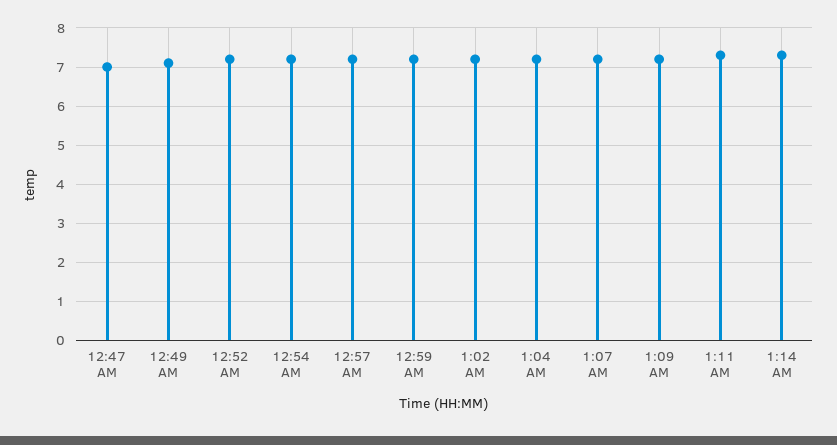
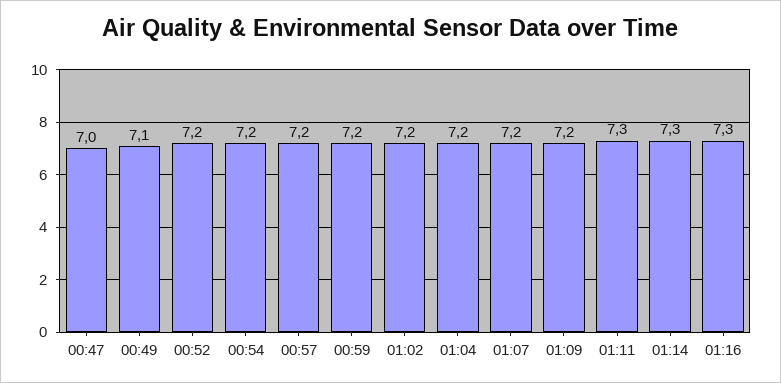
01:16: none -> 7.3

